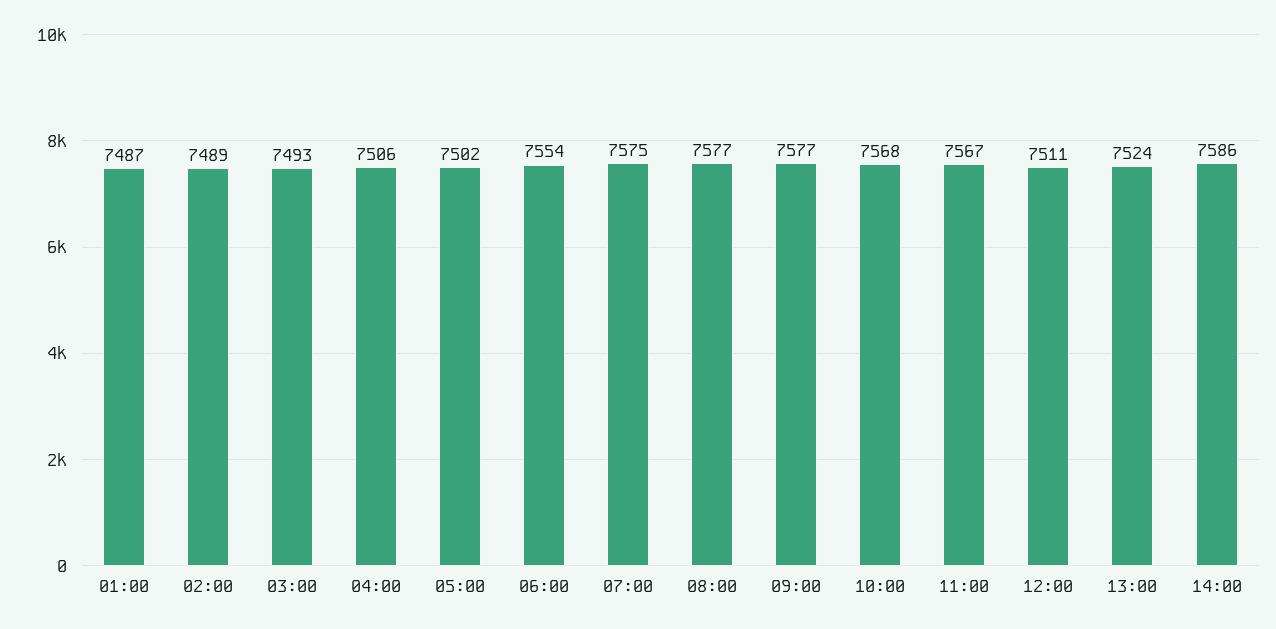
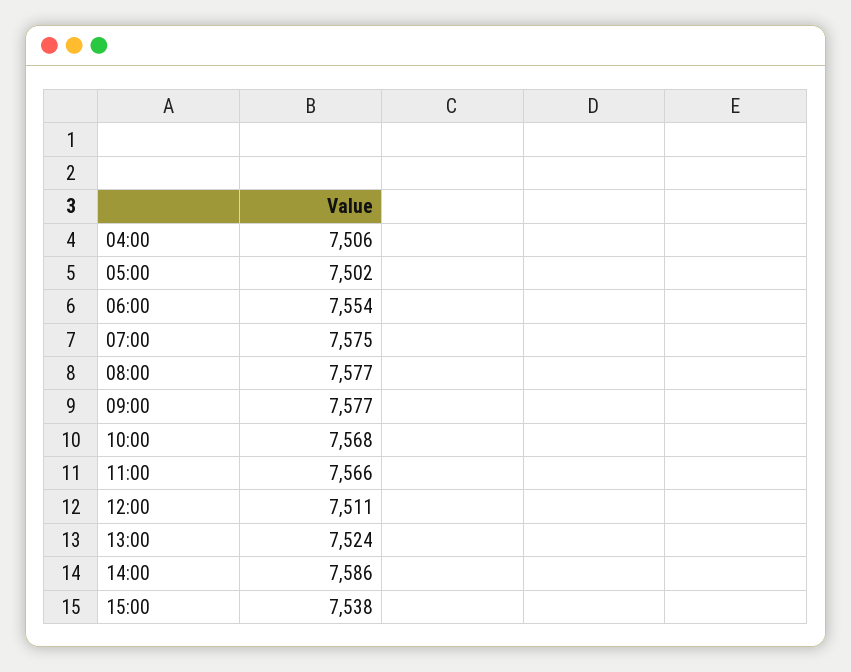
01:00: 7487 -> none
02:00: 7489 -> none
03:00: 7493 -> none
11:00: 7567 -> 7566
15:00: none -> 7538

